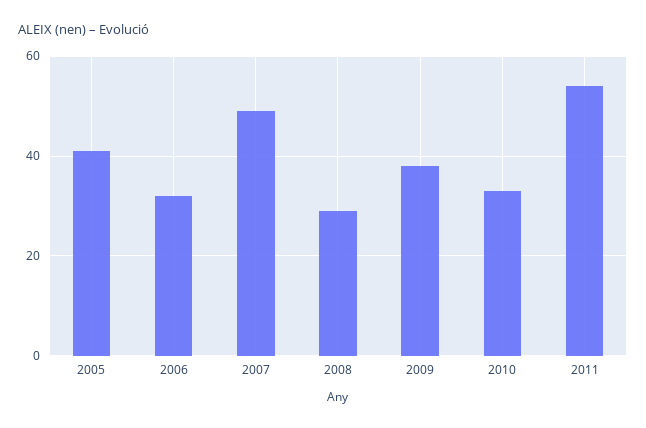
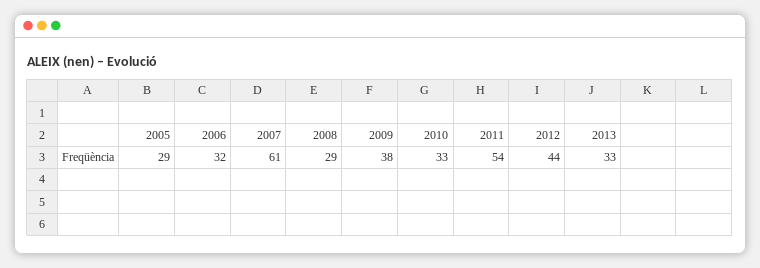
2005: 40 -> 29
2007: 50 -> 61
2012: none -> 44
2013: none -> 33

